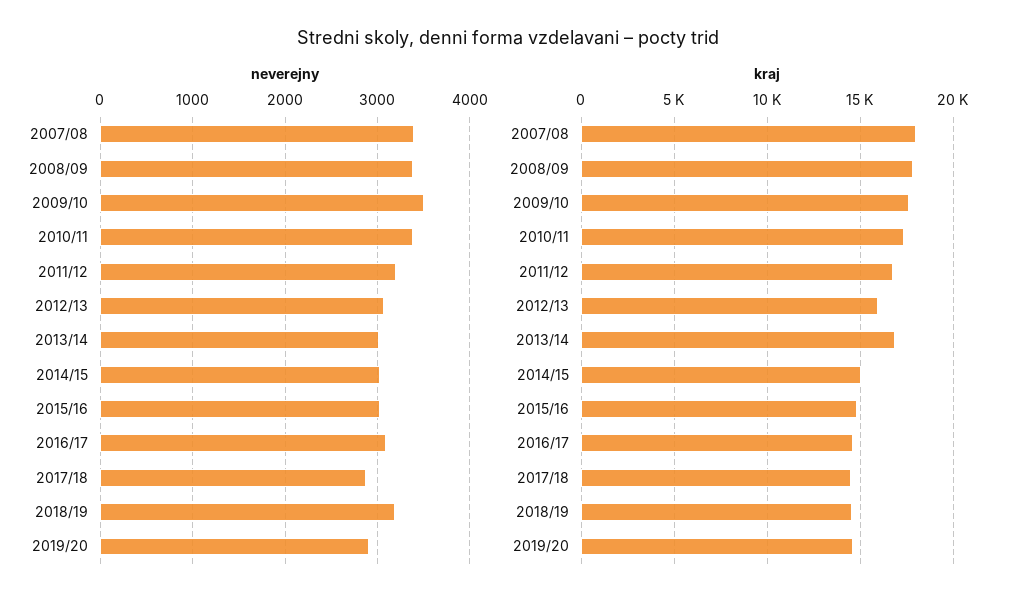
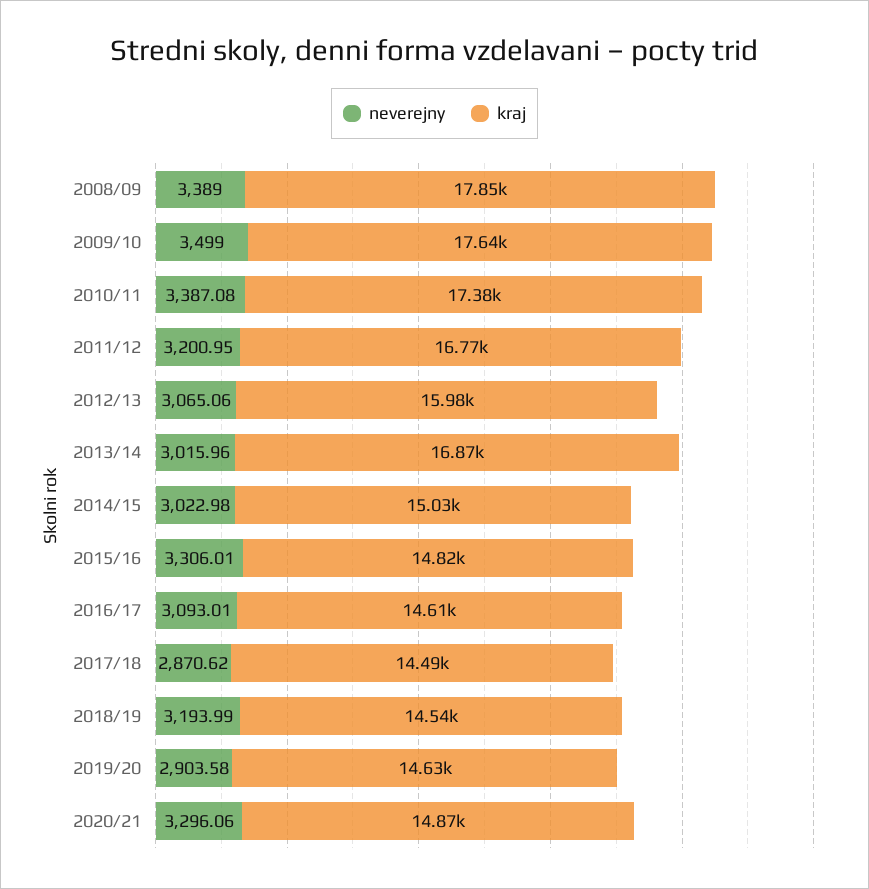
neverejny, 2007/08: 3400 -> none
neverejny, 2015/16: 3000 -> 3306.01
kraj, 2007/08: 18000 -> none
neverejny, 2020/21: none -> 3296.06
kraj, 2020/21: none -> 14870

